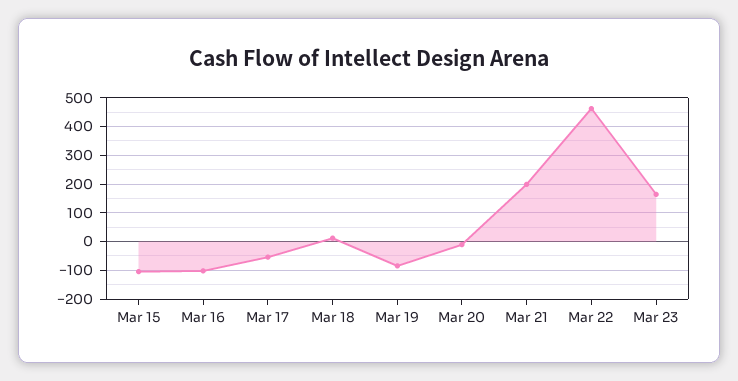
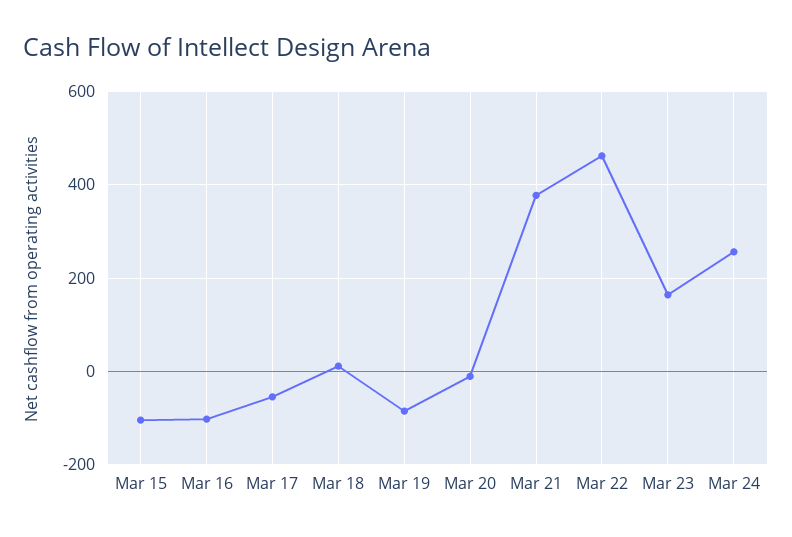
Mar 21: 200 -> 380
Mar 24: none -> 260

